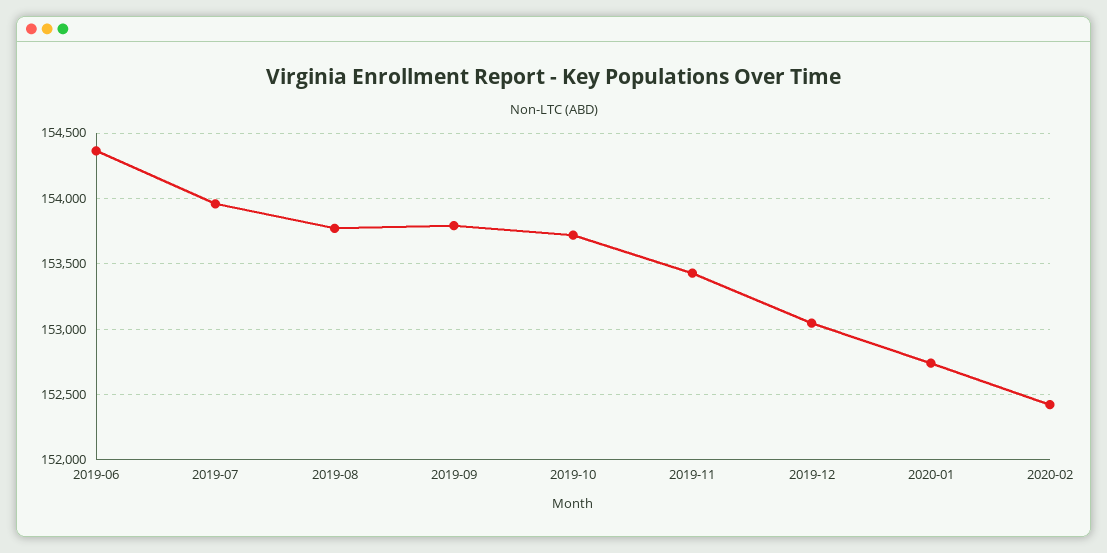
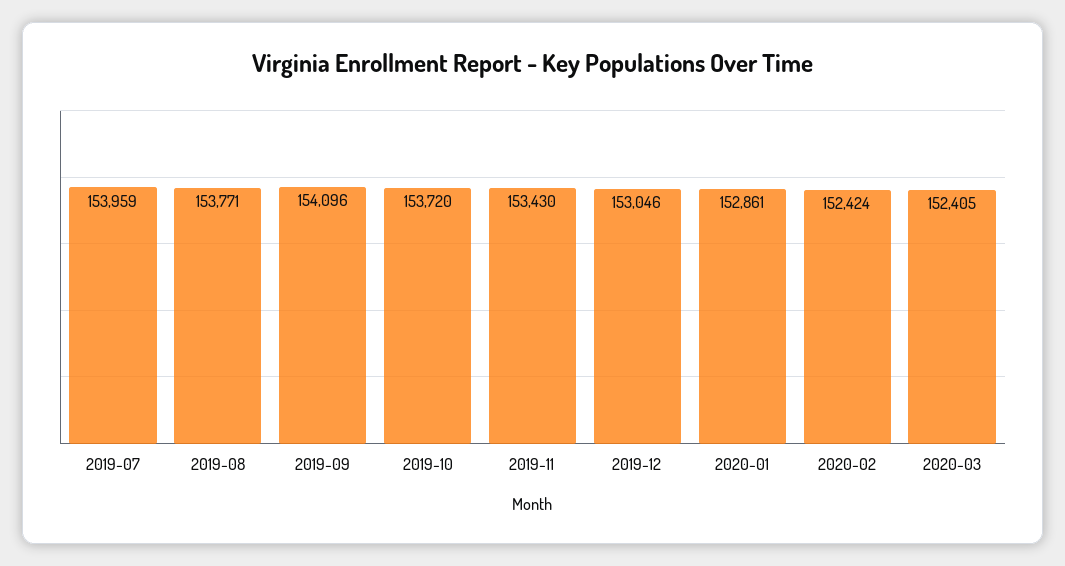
2019-06: 154350 -> none
2019-09: 153800 -> 154096
2020-01: 152750 -> 152861
2020-03: none -> 152405

